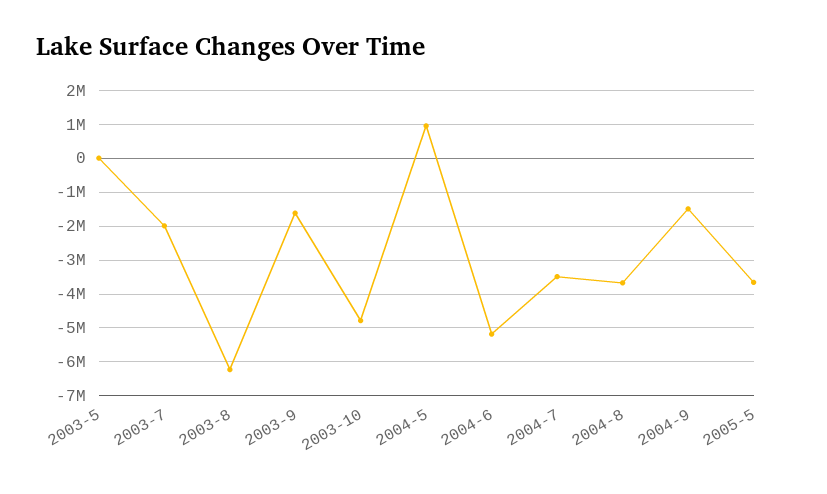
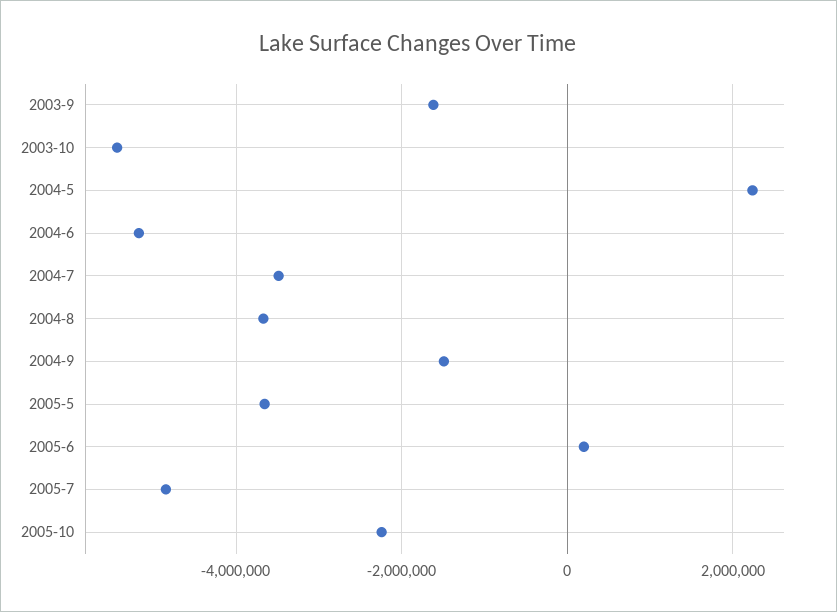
2003-5: 0 -> none
2003-7: -2000000 -> none
2003-8: -6200000 -> none
2003-10: -4800000 -> -5400000
2004-5: 1000000 -> 2200000
2005-6: none -> 200000
2005-7: none -> -4800000
2005-10: none -> -2200000

